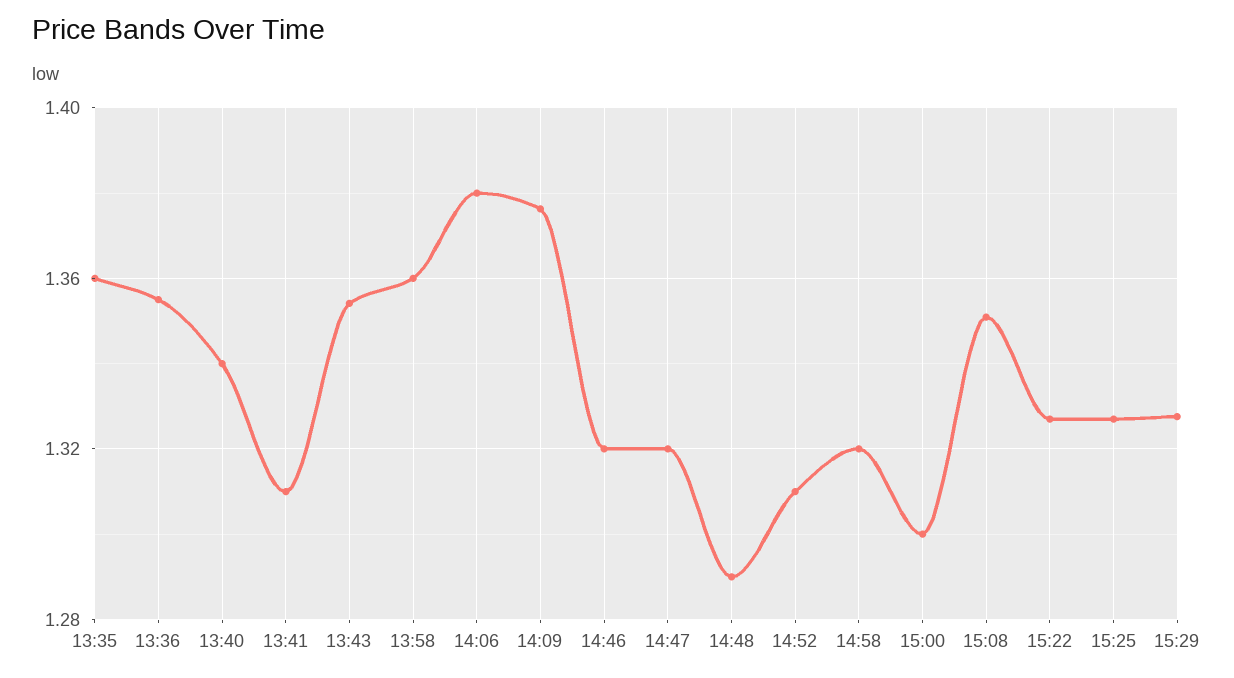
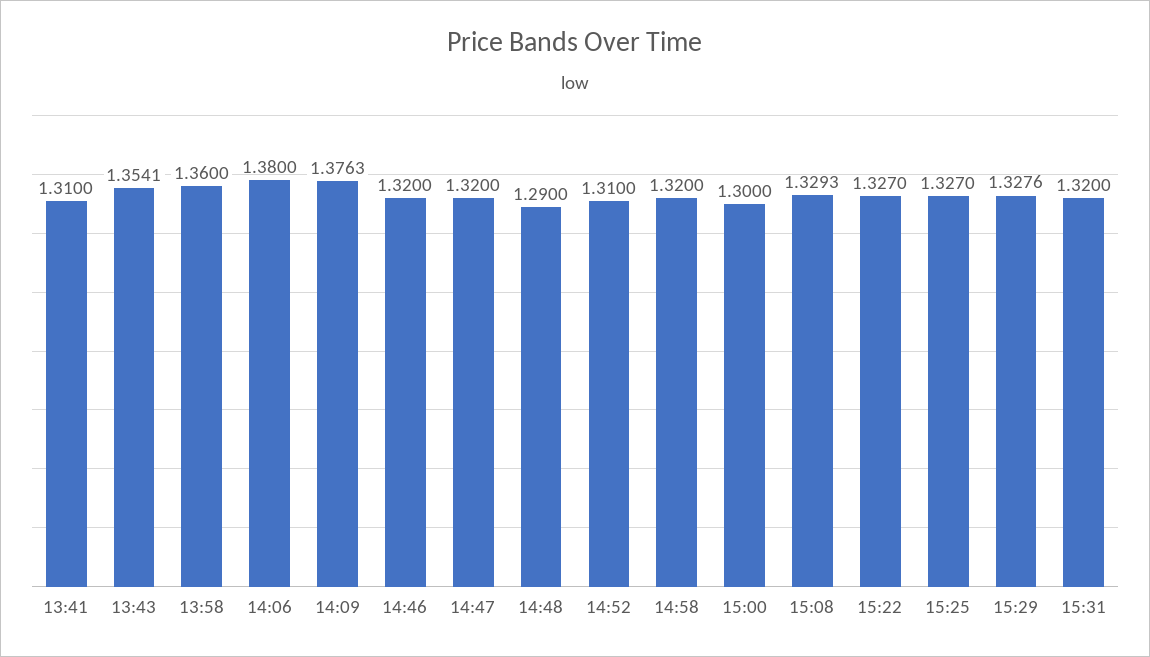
13:35: 1.36 -> none
13:36: 1.355 -> none
13:40: 1.34 -> none
15:08: 1.35 -> 1.3293
15:31: none -> 1.32

